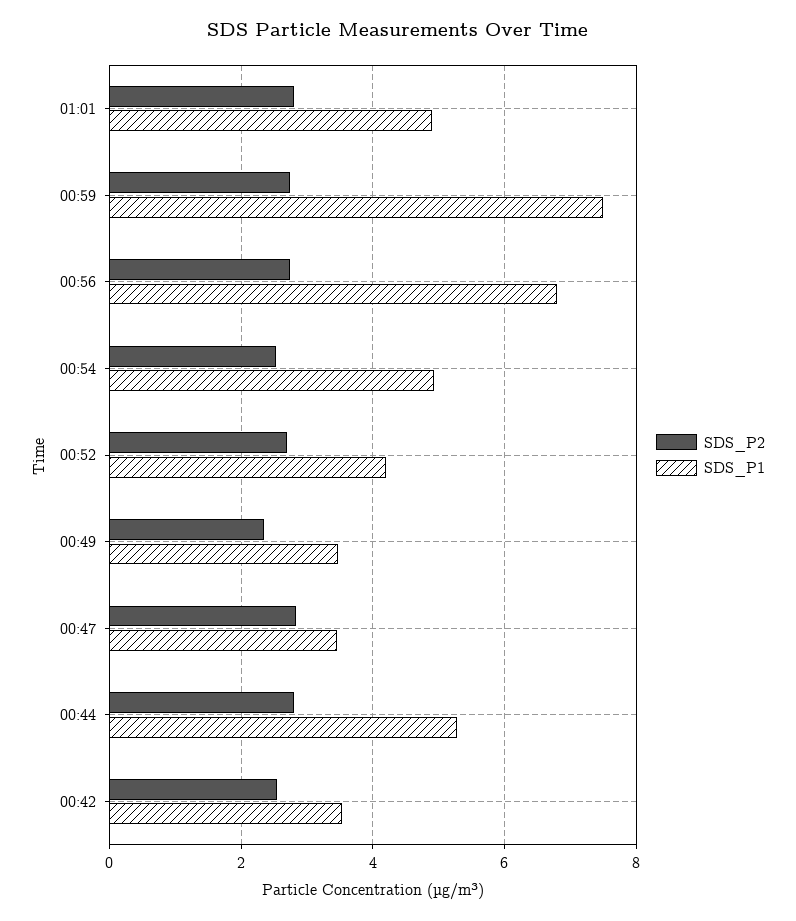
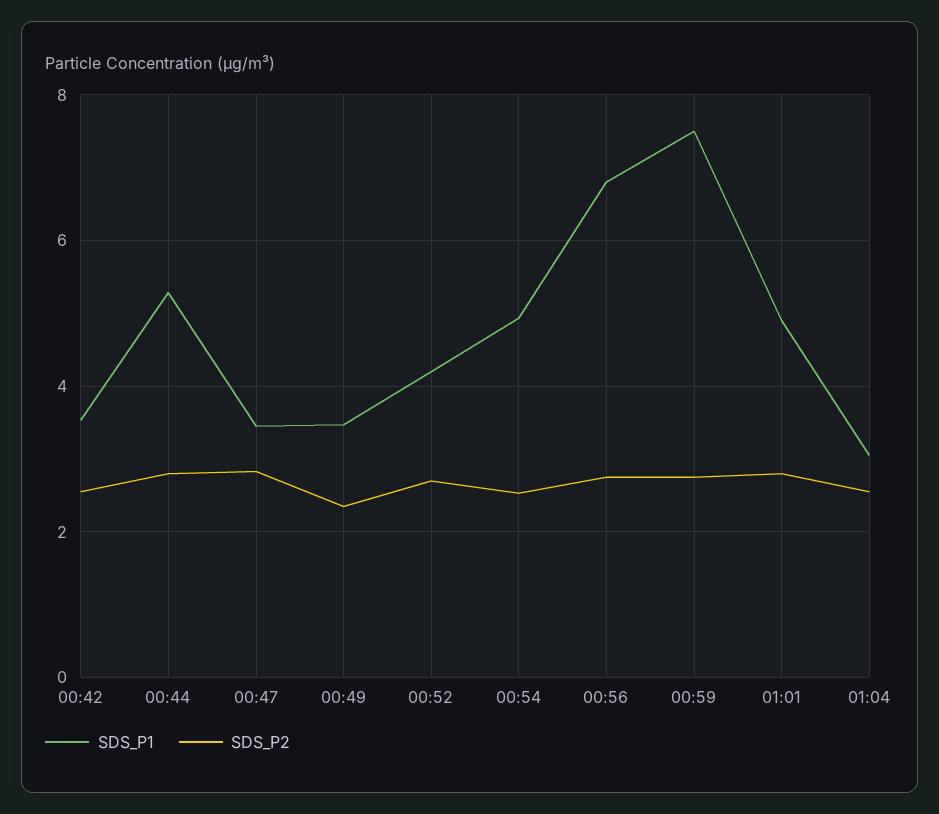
SDS_P1, 01:04: none -> 3
SDS_P2, 01:04: none -> 2.6

